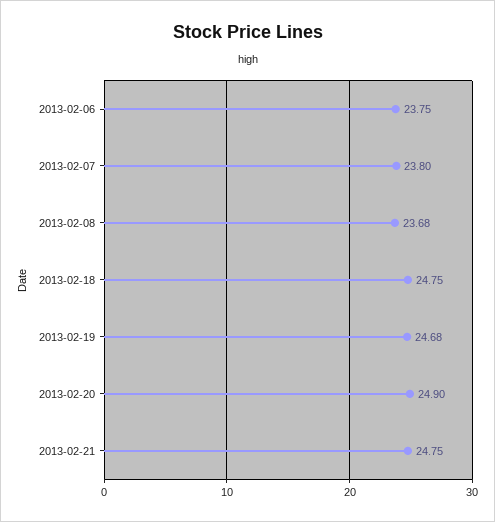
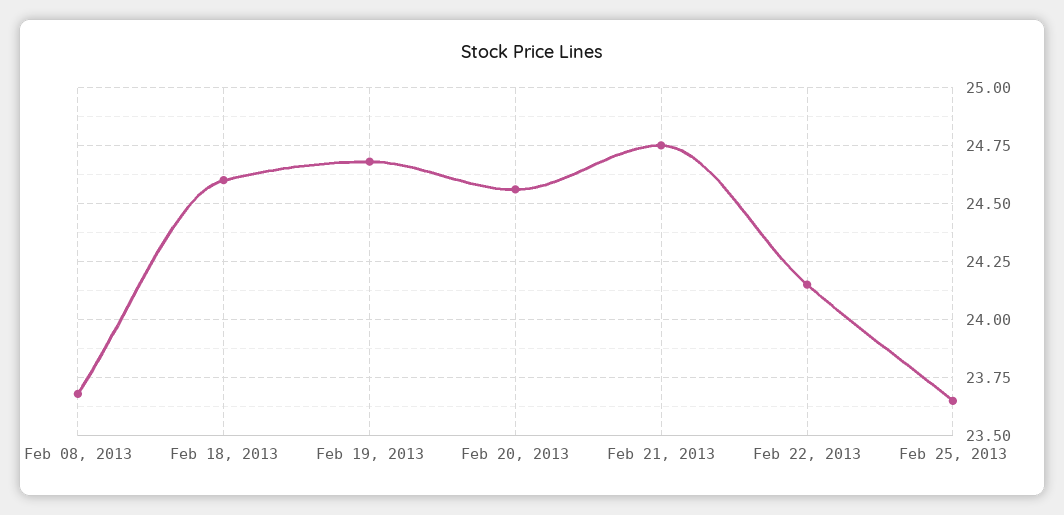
2013-02-06: 23.75 -> none
2013-02-07: 23.8 -> none
2013-02-18: 24.75 -> 24.6
2013-02-20: 24.9 -> 24.55
Feb 22, 2013: none -> 24.15
Feb 25, 2013: none -> 23.65

